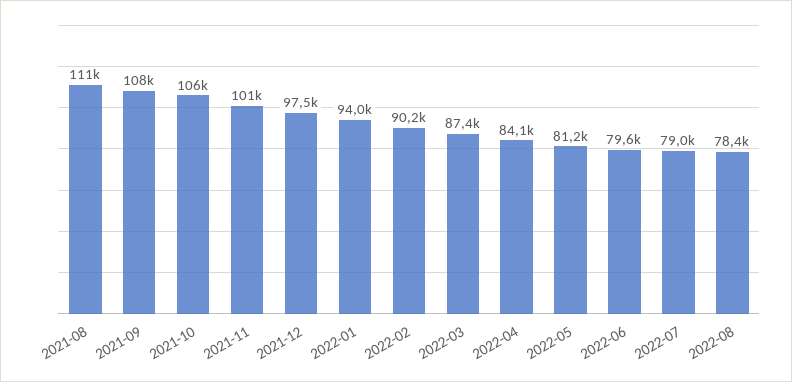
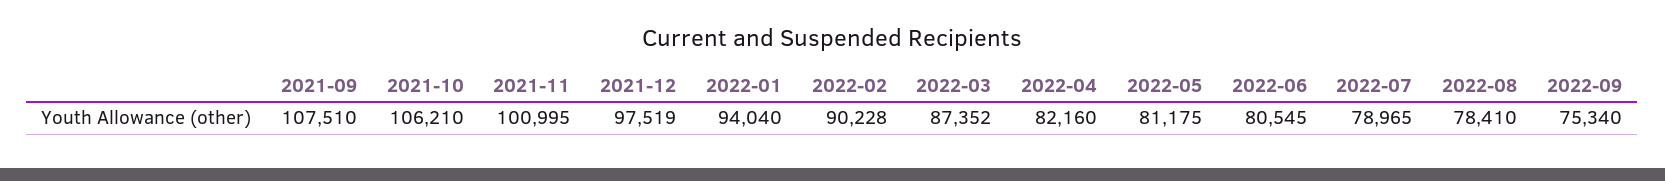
2021-08: 111000 -> none
2022-04: 84100 -> 82160
2022-06: 79600 -> 80545
2022-09: none -> 75340

